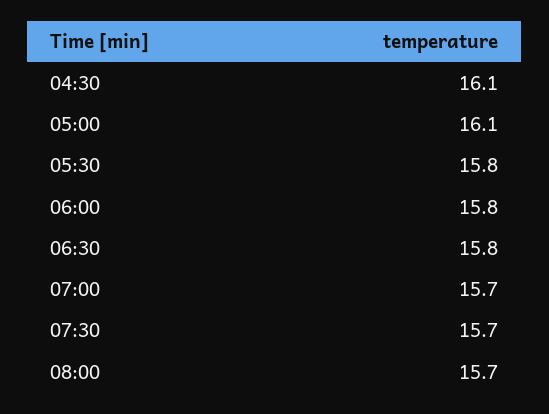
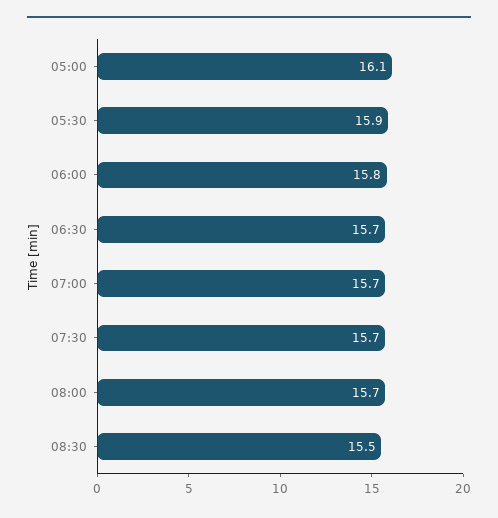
04:30: 16.1 -> none
05:30: 15.8 -> 15.9
06:30: 15.8 -> 15.7
08:30: none -> 15.5

